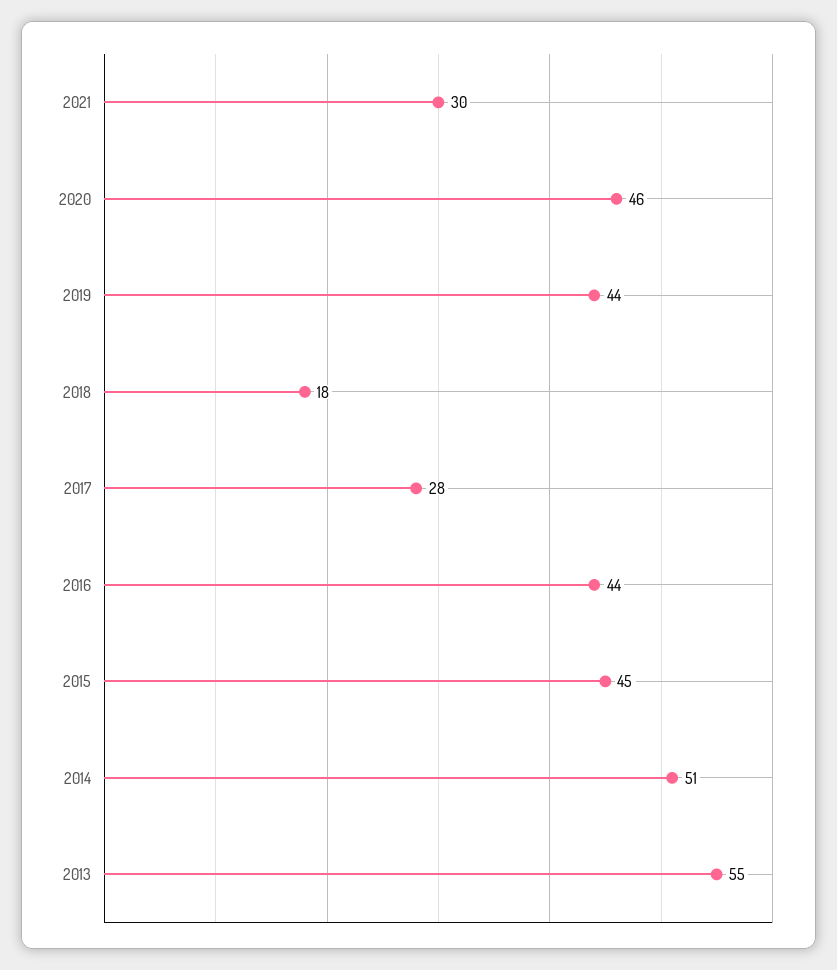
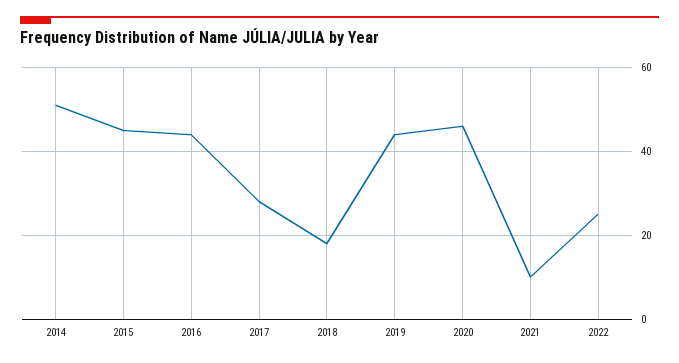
2021: 30 -> 10
2013: 55 -> none
2022: none -> 25

